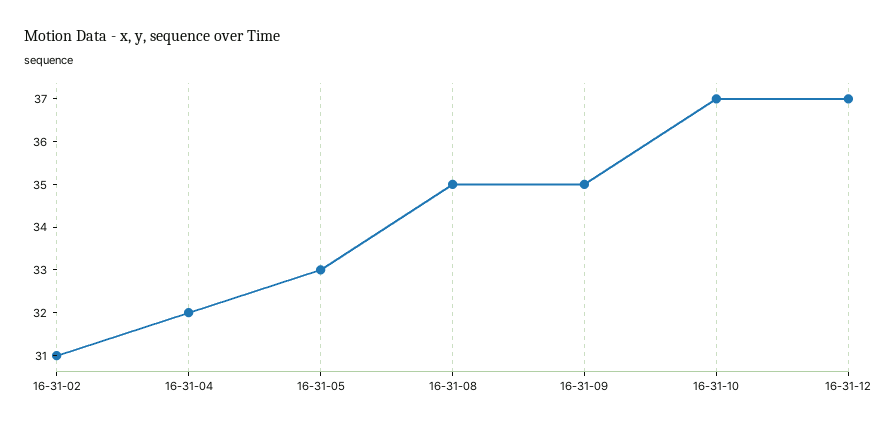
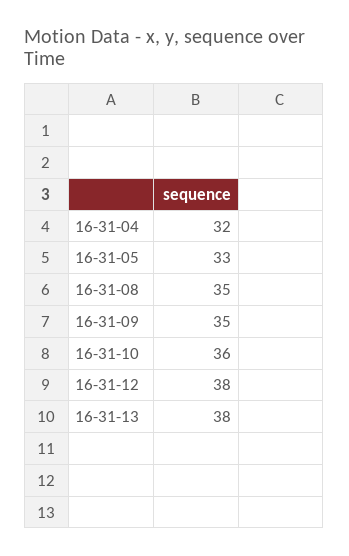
16-31-02: 31 -> none
16-31-10: 37 -> 36
16-31-12: 37 -> 38
16-31-13: none -> 38

